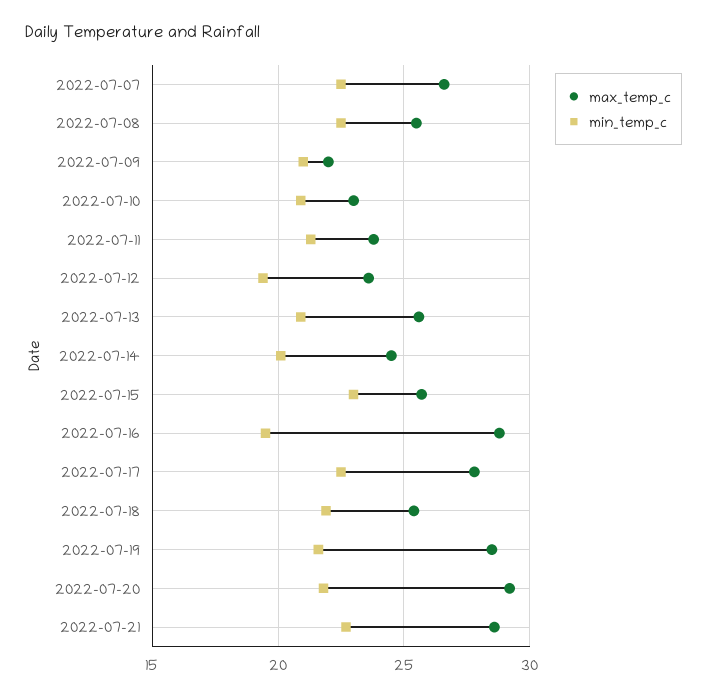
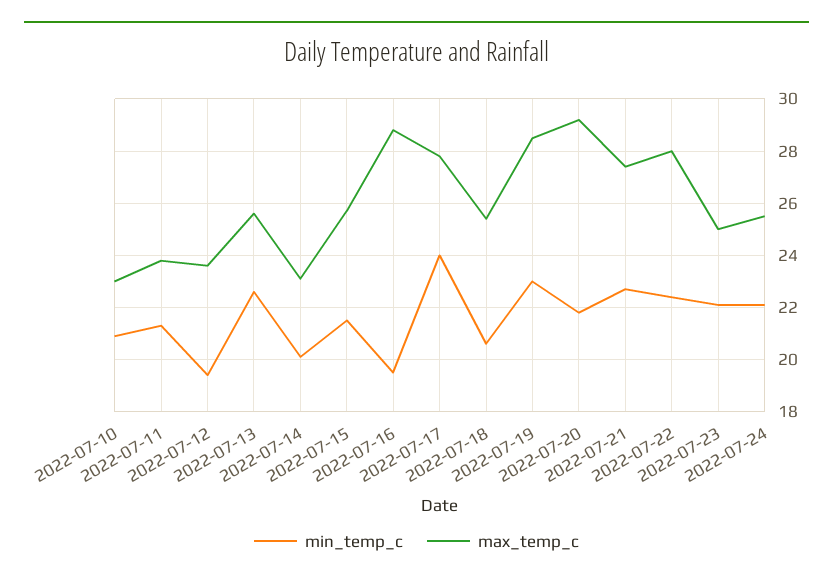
max_temp_c, 2022-07-07: 26.5 -> none
min_temp_c, 2022-07-07: 22.5 -> none
max_temp_c, 2022-07-08: 25.5 -> none
min_temp_c, 2022-07-08: 22.5 -> none
max_temp_c, 2022-07-09: 22 -> none
min_temp_c, 2022-07-09: 21 -> none
min_temp_c, 2022-07-13: 21 -> 22.5
max_temp_c, 2022-07-14: 24.5 -> 23
min_temp_c, 2022-07-15: 23 -> 21.5
min_temp_c, 2022-07-17: 22.5 -> 24
min_temp_c, 2022-07-18: 22 -> 20.5
min_temp_c, 2022-07-19: 21.5 -> 23
max_temp_c, 2022-07-21: 28.5 -> 27.5
min_temp_c, 2022-07-22: none -> 22.5
max_temp_c, 2022-07-22: none -> 28
min_temp_c, 2022-07-23: none -> 22
max_temp_c, 2022-07-23: none -> 25
min_temp_c, 2022-07-24: none -> 22
max_temp_c, 2022-07-24: none -> 25.5

